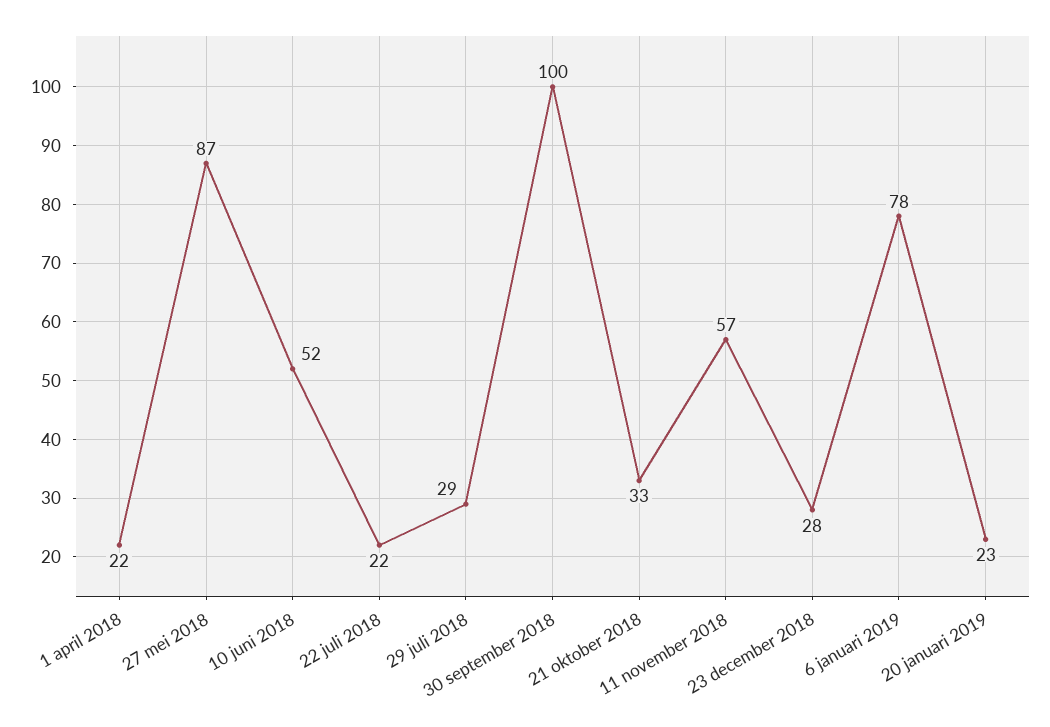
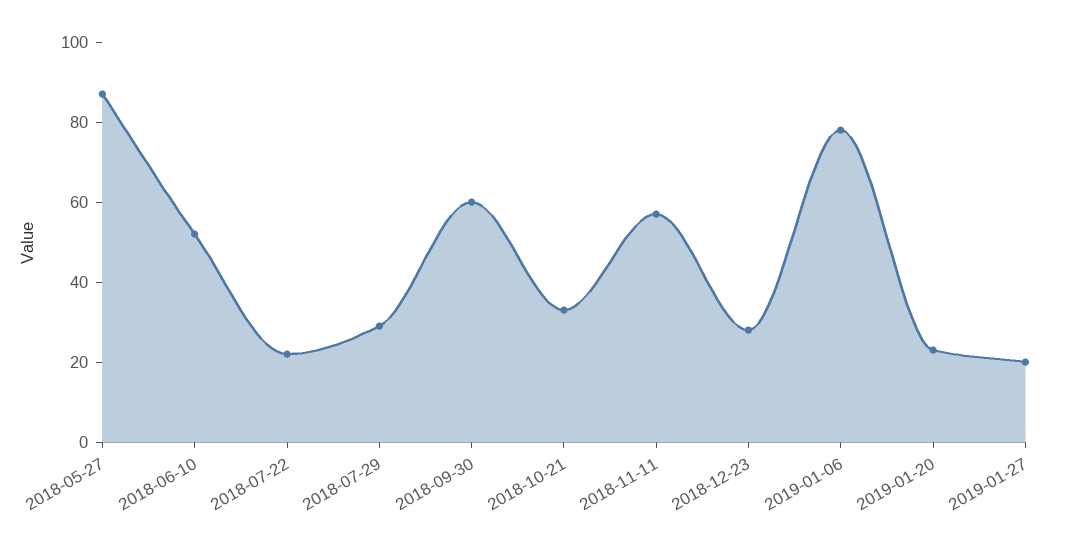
1 april 2018: 22 -> none
30 september 2018: 100 -> 60
2019-01-27: none -> 20

